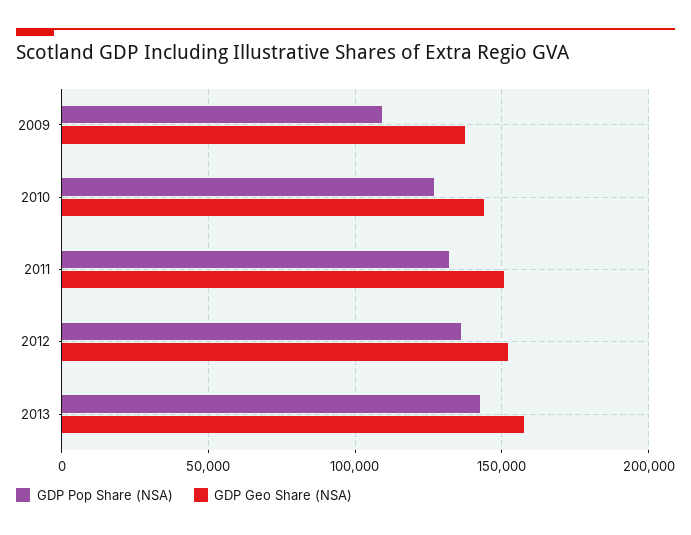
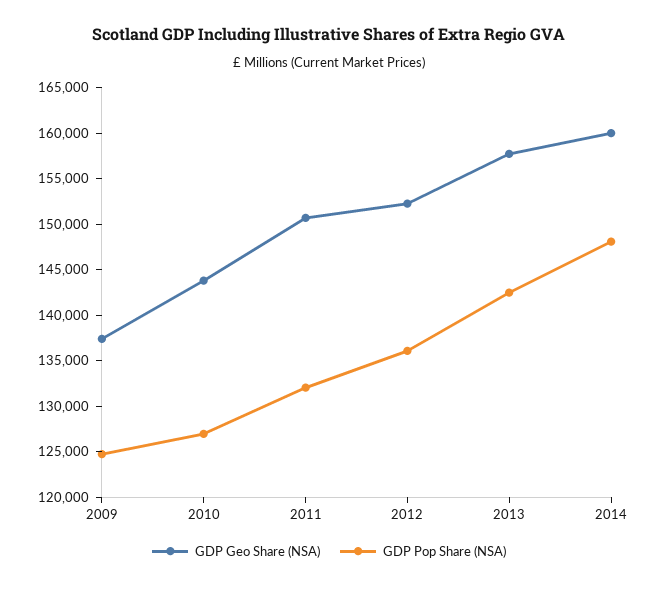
GDP Pop Share (NSA), 2009: 110000 -> 125000
GDP Geo Share (NSA), 2014: none -> 160000
GDP Pop Share (NSA), 2014: none -> 148000

